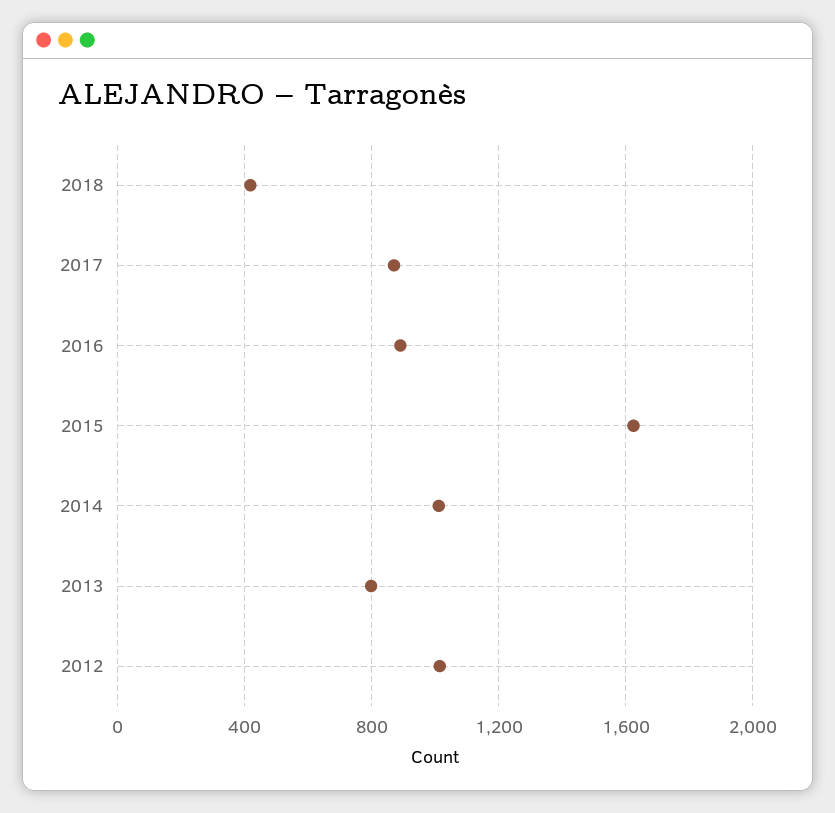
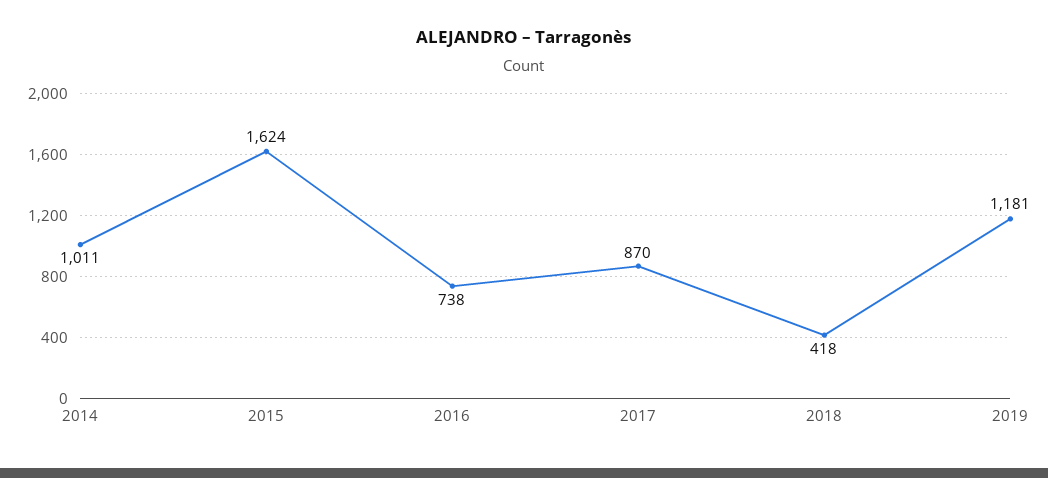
2016: 900 -> 738
2013: 800 -> none
2012: 1000 -> none
2019: none -> 1181

